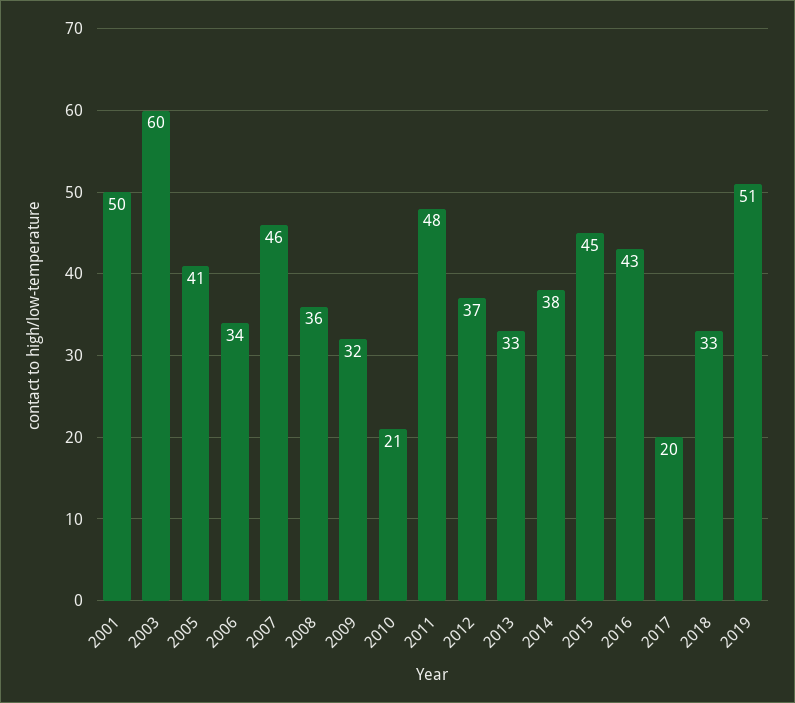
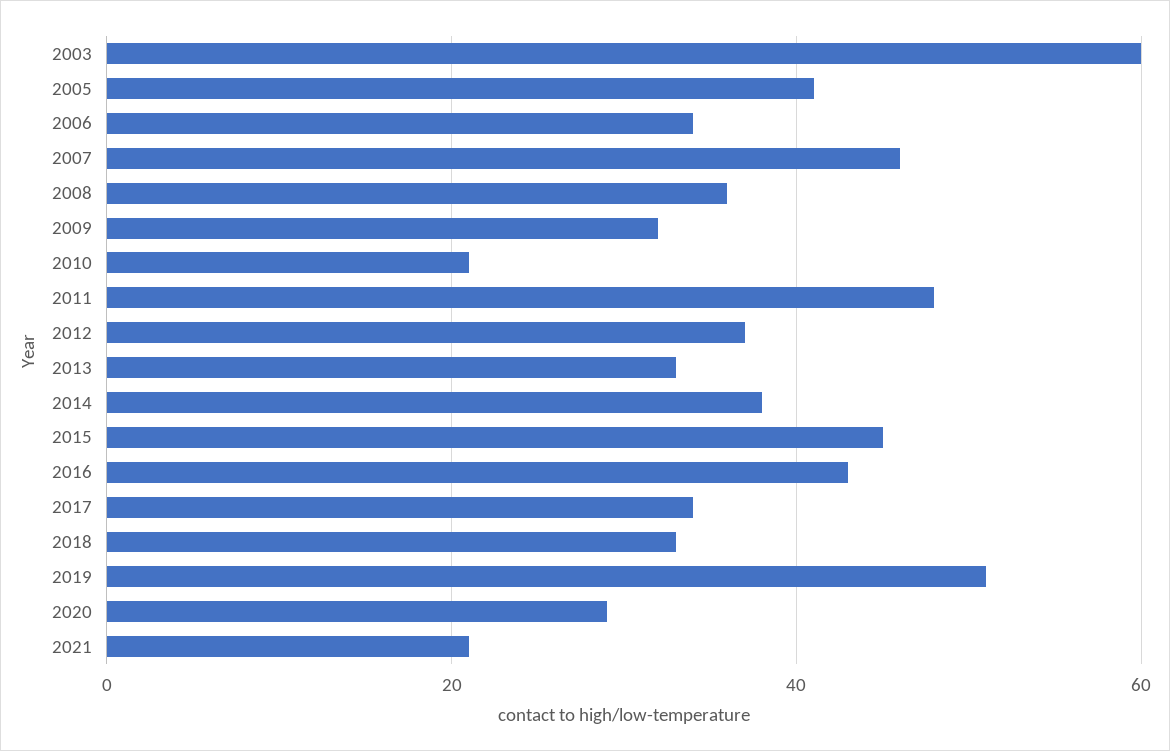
2001: 50 -> none
2017: 20 -> 35
2020: none -> 30
2021: none -> 20

